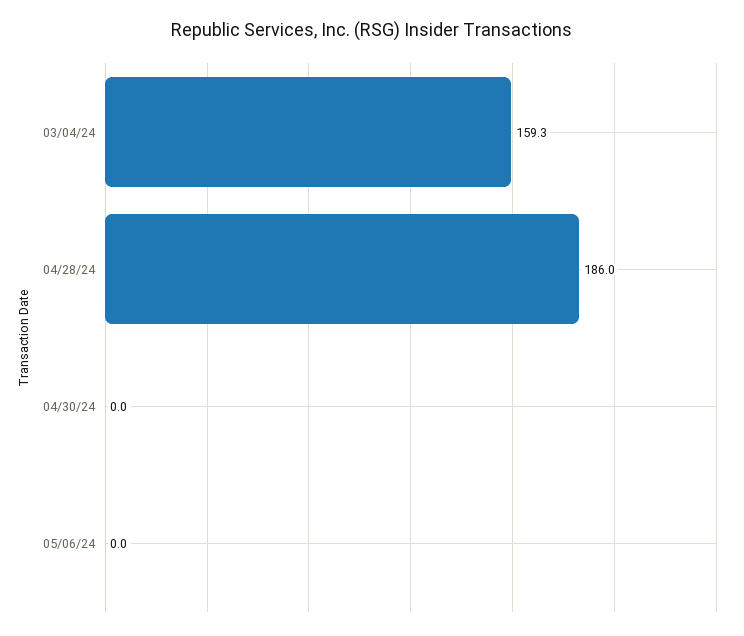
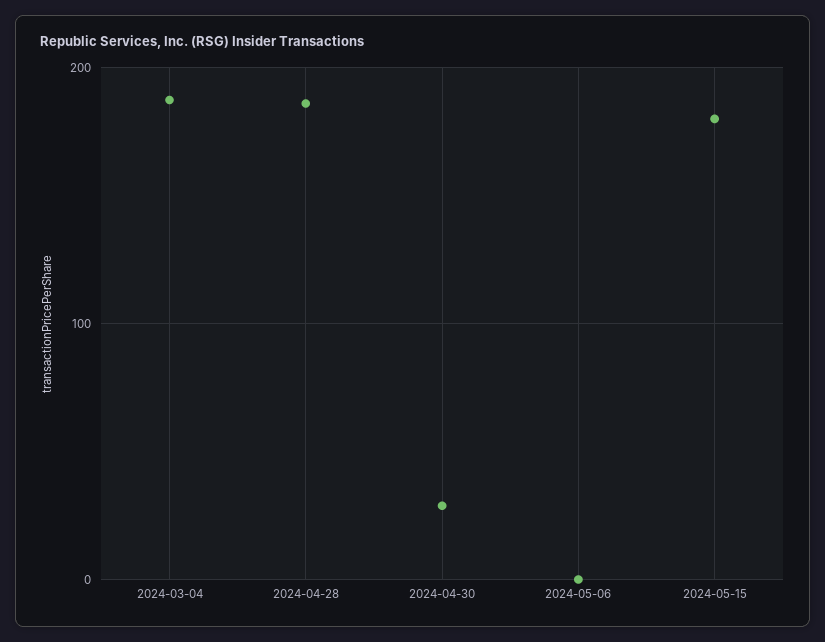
03/04/24: 159.3 -> 190
04/30/24: 0 -> 30
2024-05-15: none -> 180

